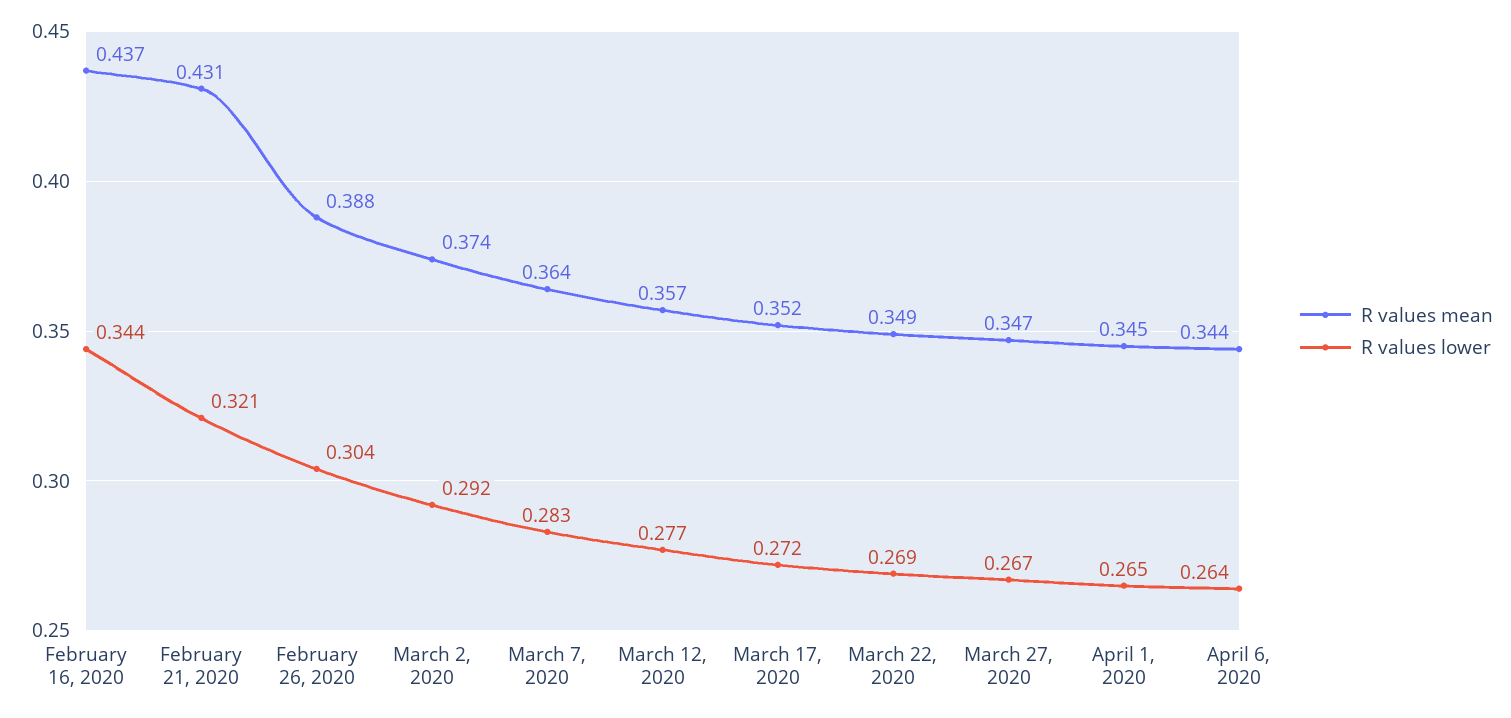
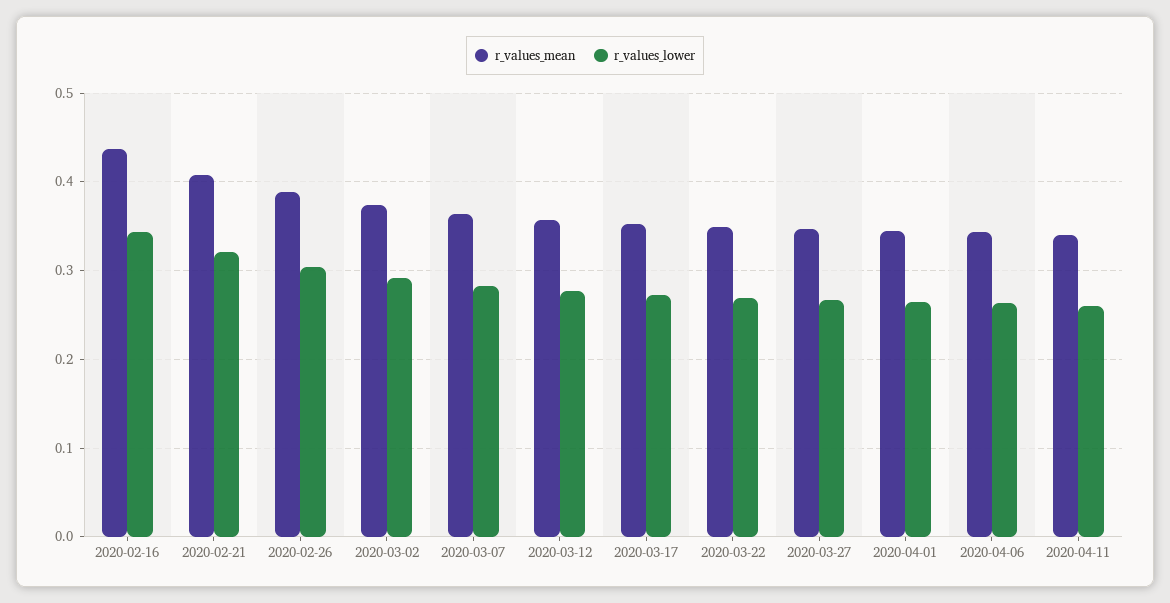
R values mean, February 21, 2020: 0.431 -> 0.41
R values mean, 2020-04-11: none -> 0.34
R values lower, 2020-04-11: none -> 0.26

